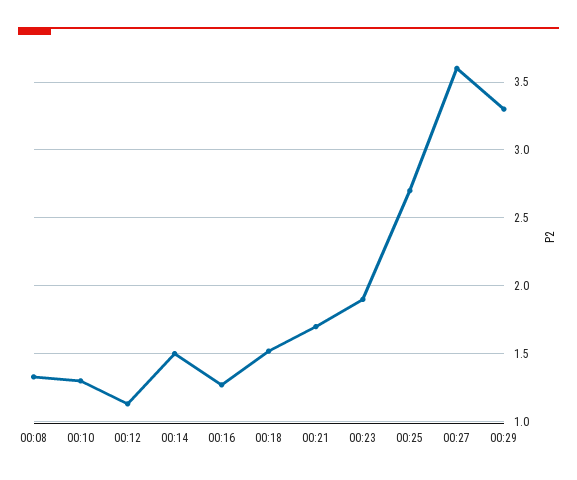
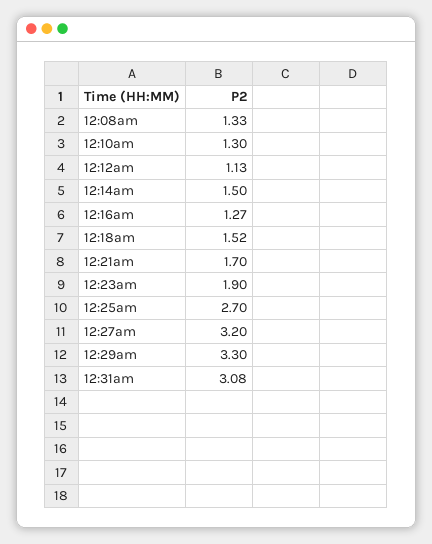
00:27: 3.6 -> 3.2
12:31am: none -> 3.08

